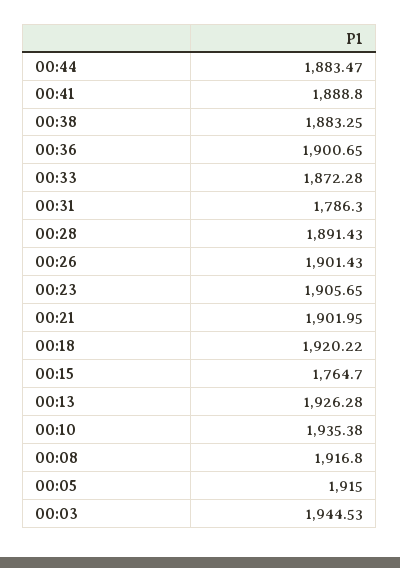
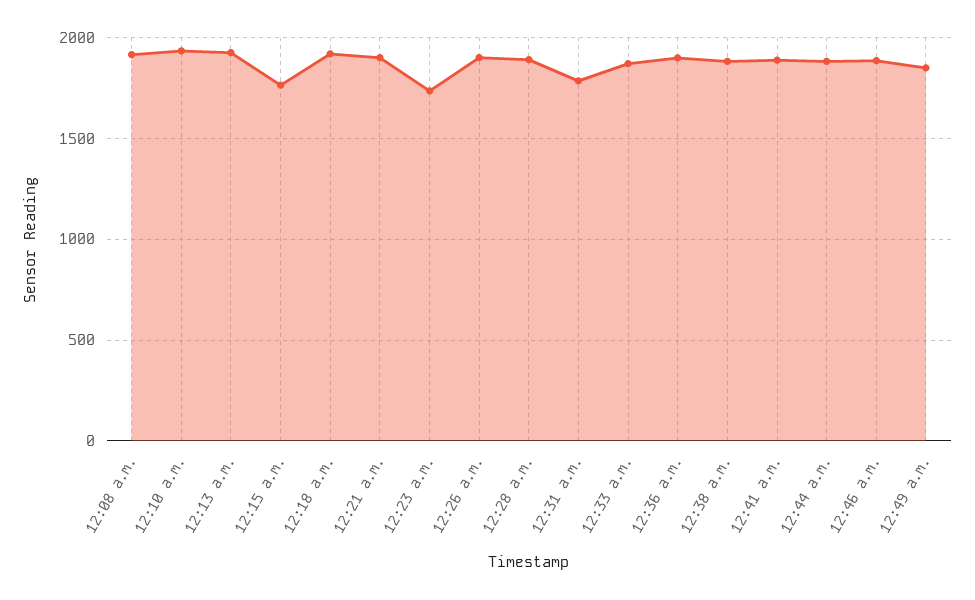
00:23: 1905.65 -> 1750
00:05: 1915 -> none
00:03: 1944.53 -> none
12:46 a.m.: none -> 1900
12:49 a.m.: none -> 1850

